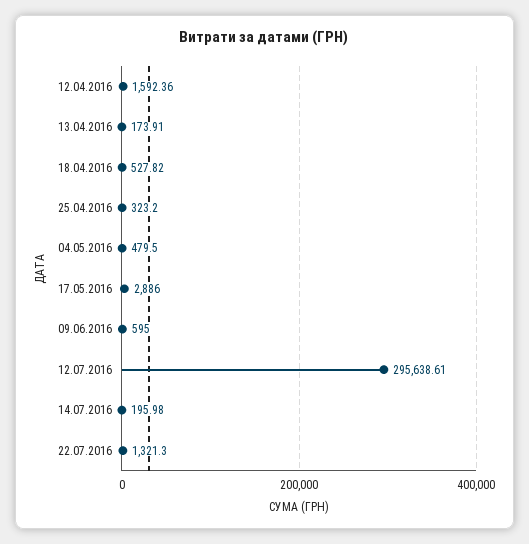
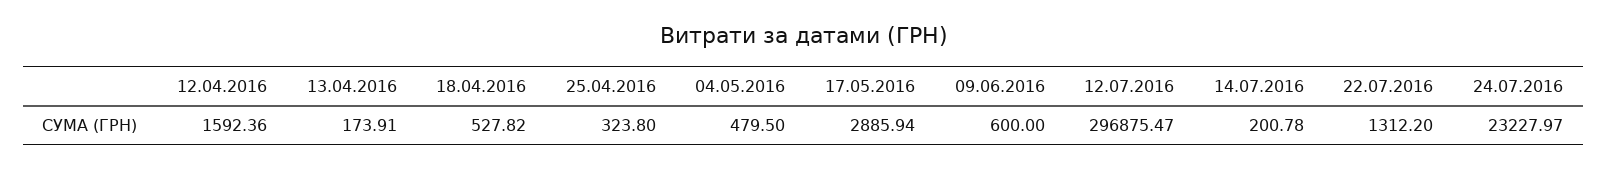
25.04.2016: 323.2 -> 323.8
17.05.2016: 2886 -> 2885.94
09.06.2016: 595 -> 600
12.07.2016: 295638.61 -> 296875.47
14.07.2016: 195.98 -> 200.78
22.07.2016: 1321.3 -> 1312.2
24.07.2016: none -> 23227.97

